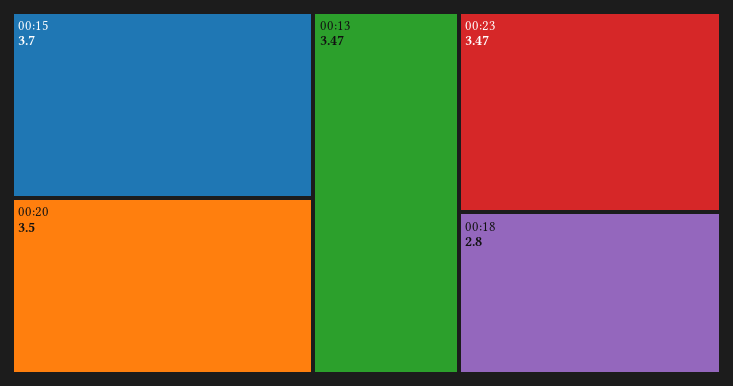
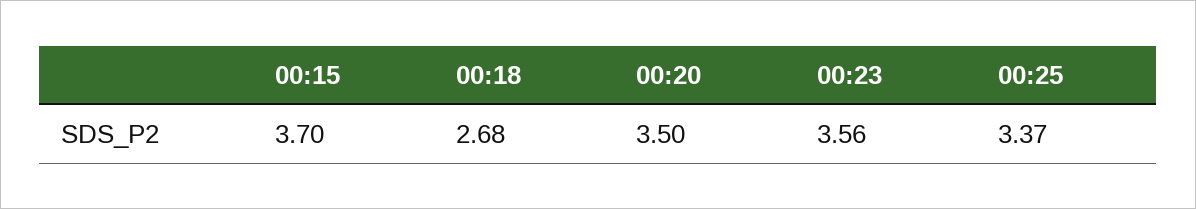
00:13: 3.47 -> none
00:23: 3.47 -> 3.56
00:18: 2.8 -> 2.68
00:25: none -> 3.37

